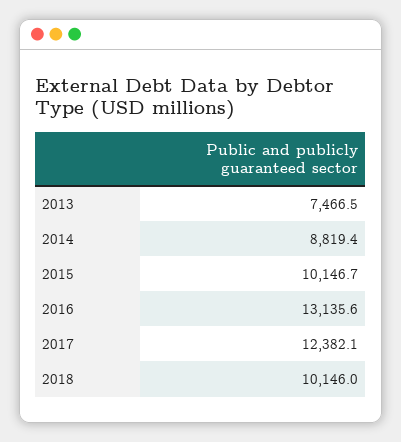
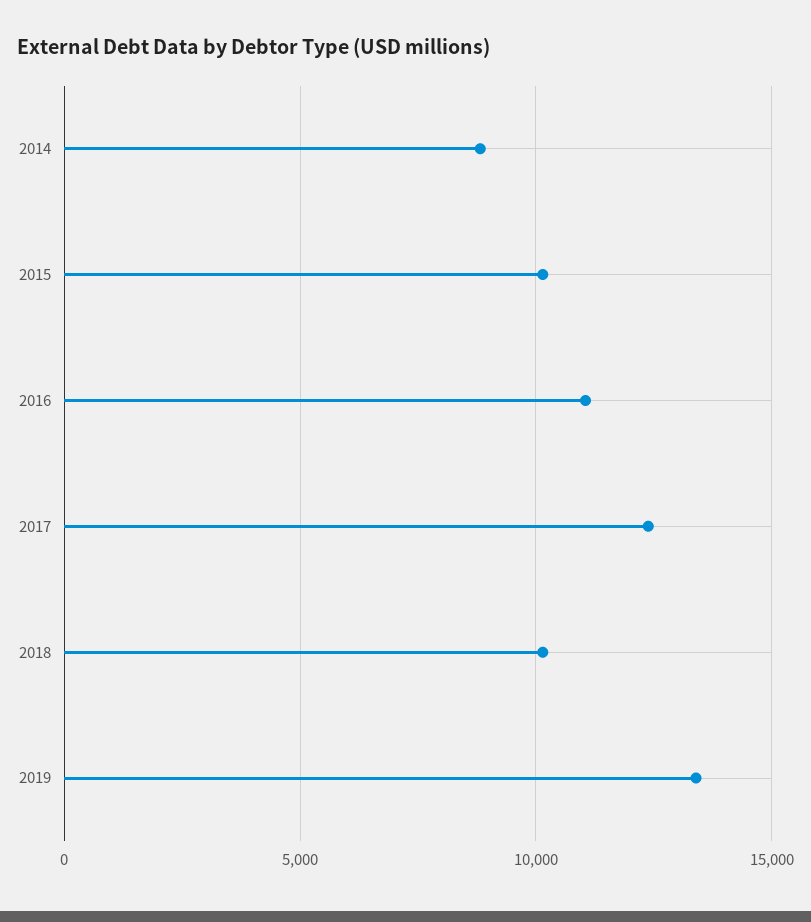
2013: 7466.5 -> none
2016: 13135.6 -> 11000
2019: none -> 13500

